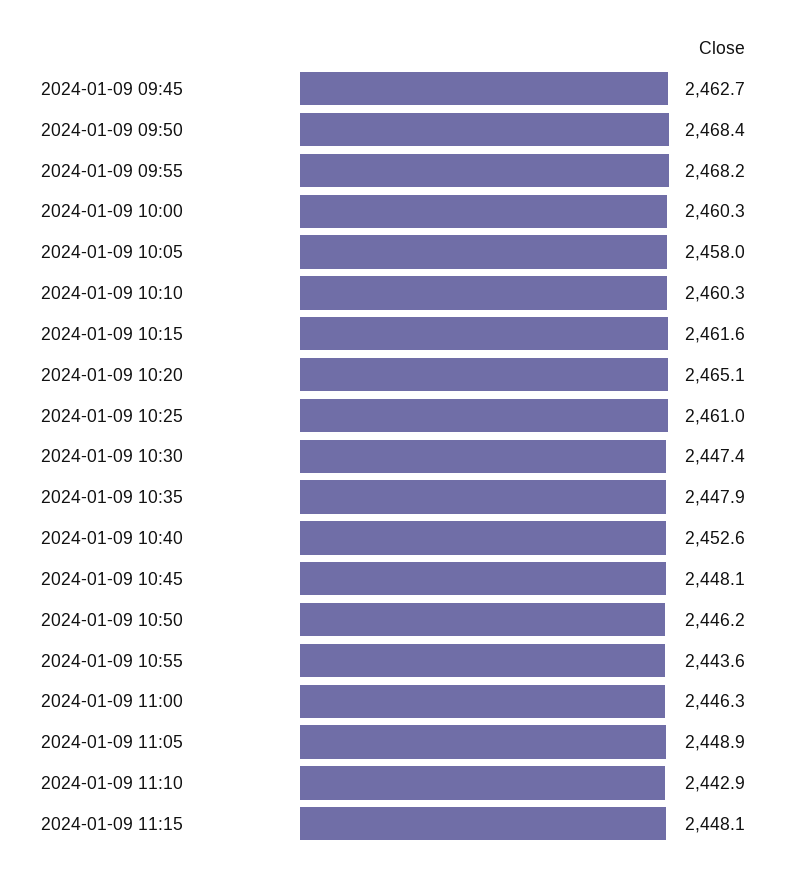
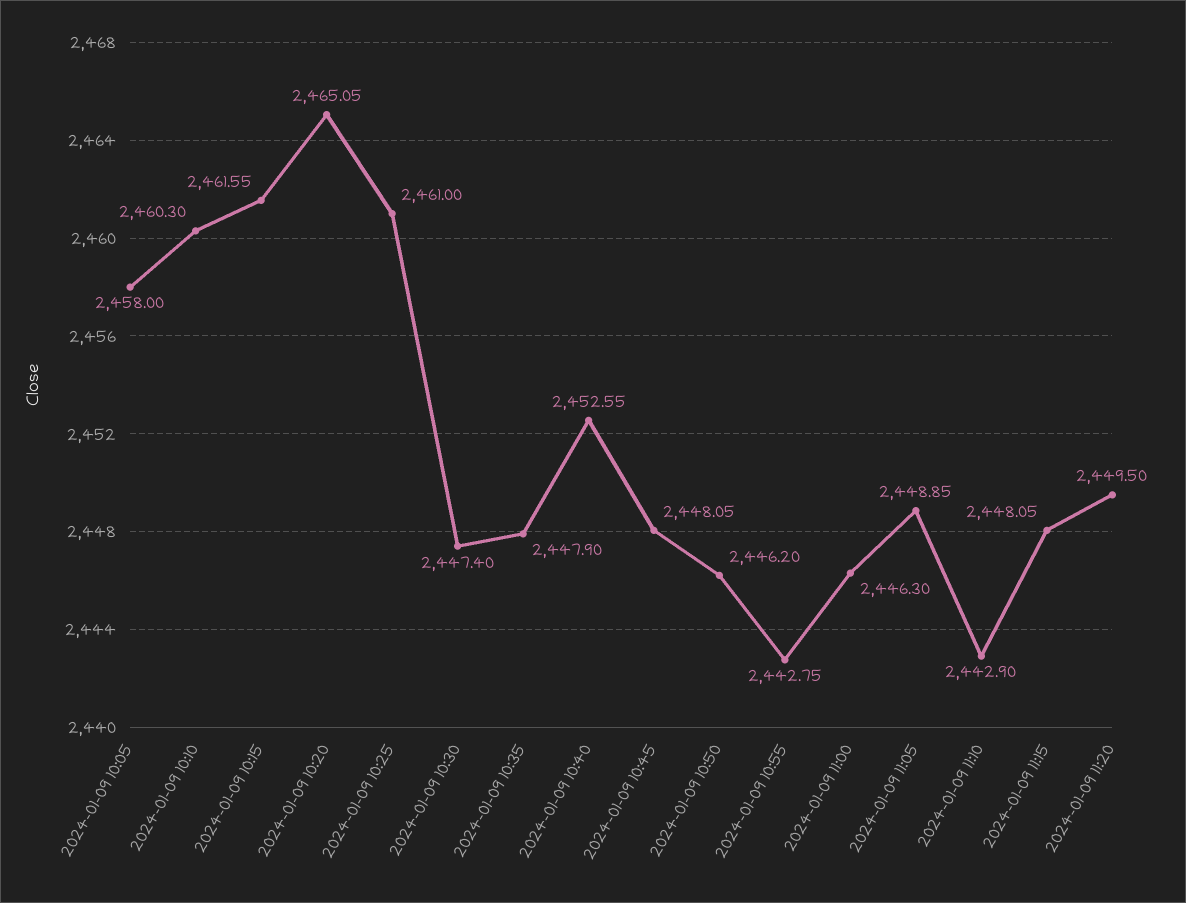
2024-01-09 09:45: 2462.7 -> none
2024-01-09 09:50: 2468.4 -> none
2024-01-09 09:55: 2468.2 -> none
2024-01-09 10:00: 2460.3 -> none
2024-01-09 10:55: 2443.6 -> 2442.75
2024-01-09 11:20: none -> 2449.5

